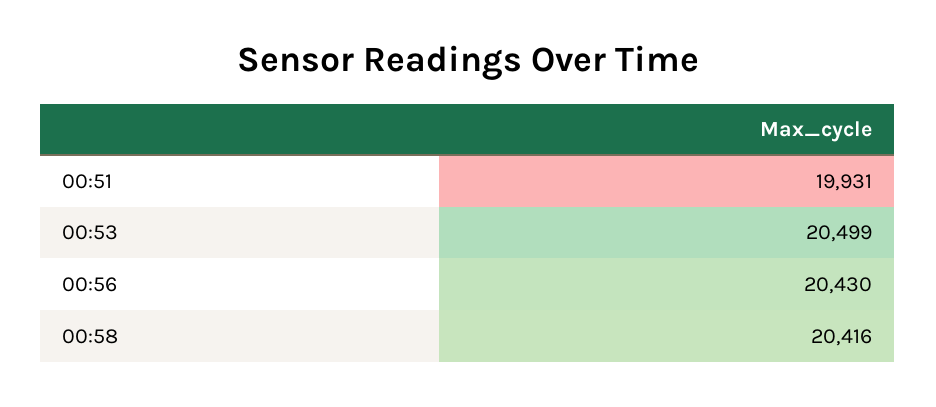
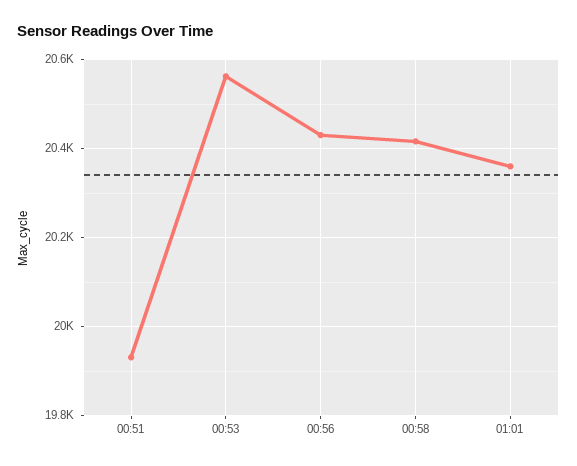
00:53: 20499 -> 20560
01:01: none -> 20360

